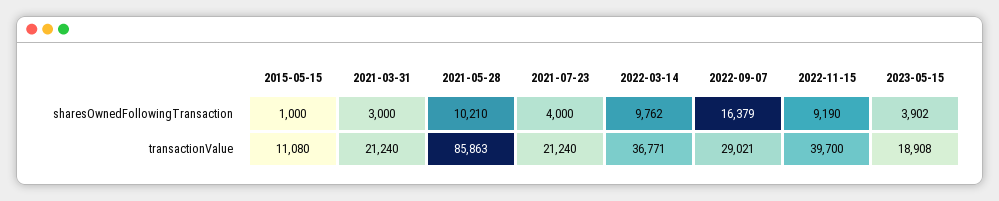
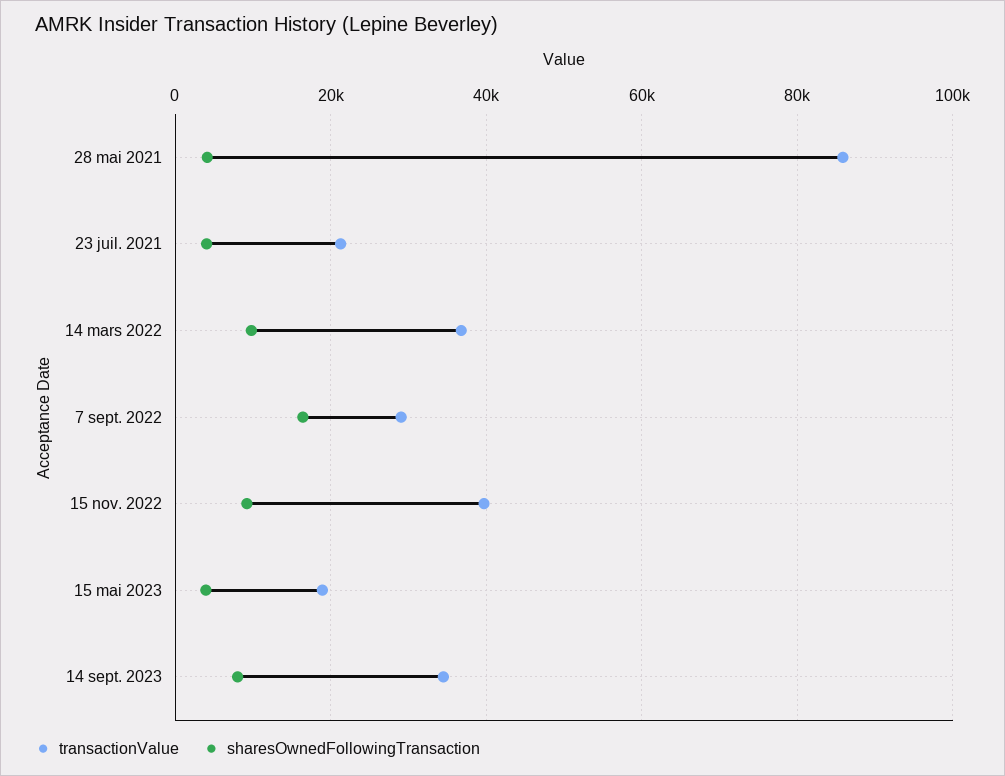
sharesOwnedFollowingTransaction, 2015-05-15: 1000 -> none
sharesOwnedFollowingTransaction, 2021-03-31: 3000 -> none
sharesOwnedFollowingTransaction, 2021-05-28: 10210 -> 4000
transactionValue, 2015-05-15: 11080 -> none
transactionValue, 2021-03-31: 21240 -> none
transactionValue, 14 sept. 2023: none -> 34000
sharesOwnedFollowingTransaction, 14 sept. 2023: none -> 8000

